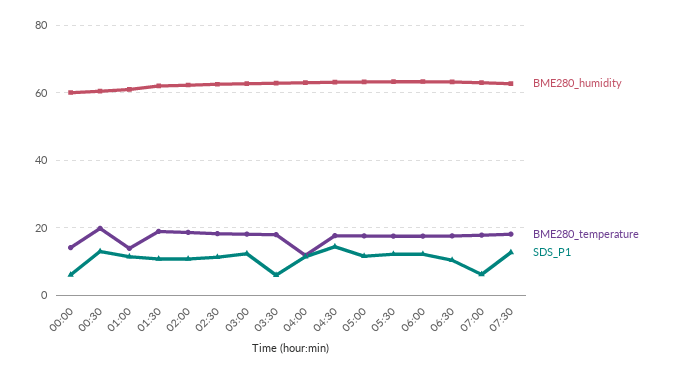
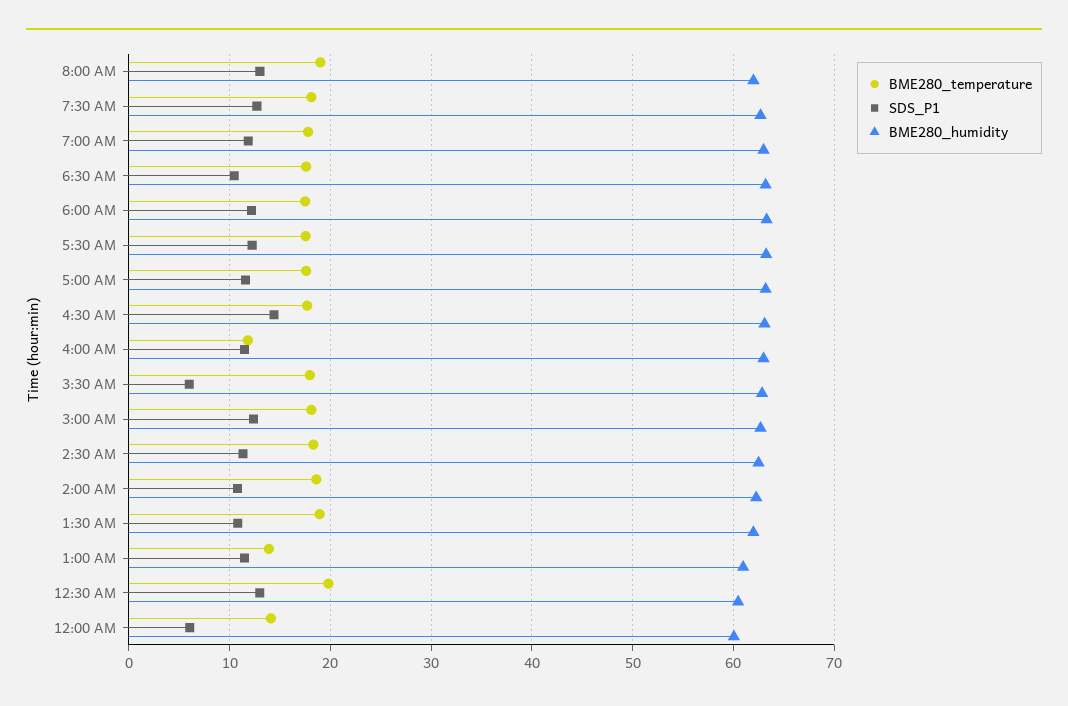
SDS_P1, 07:00: 6 -> 12
BME280_temperature, 8:00 AM: none -> 19
SDS_P1, 8:00 AM: none -> 13
BME280_humidity, 8:00 AM: none -> 62

